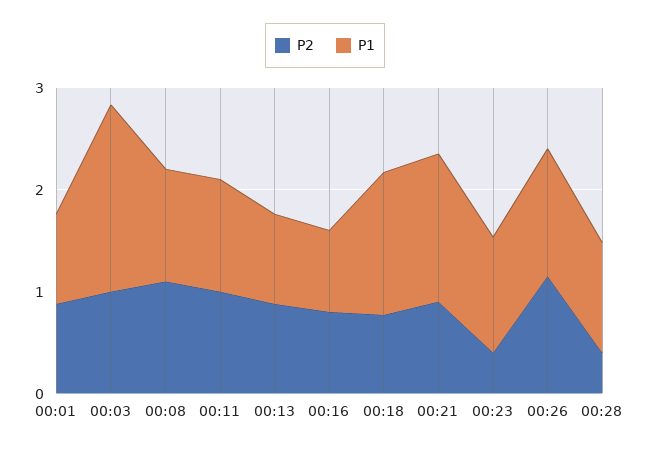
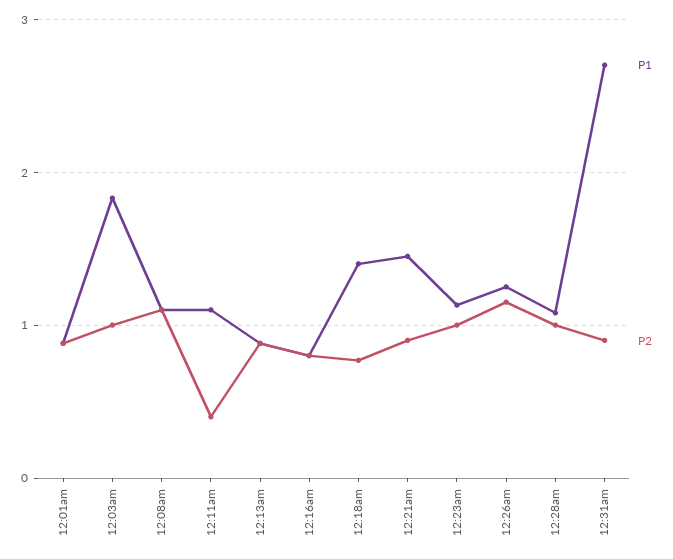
P2, 00:11: 1 -> 0.4
P2, 00:23: 0.4 -> 1
P2, 00:28: 0.4 -> 1
P1, 12:31am: none -> 2.7
P2, 12:31am: none -> 0.9

